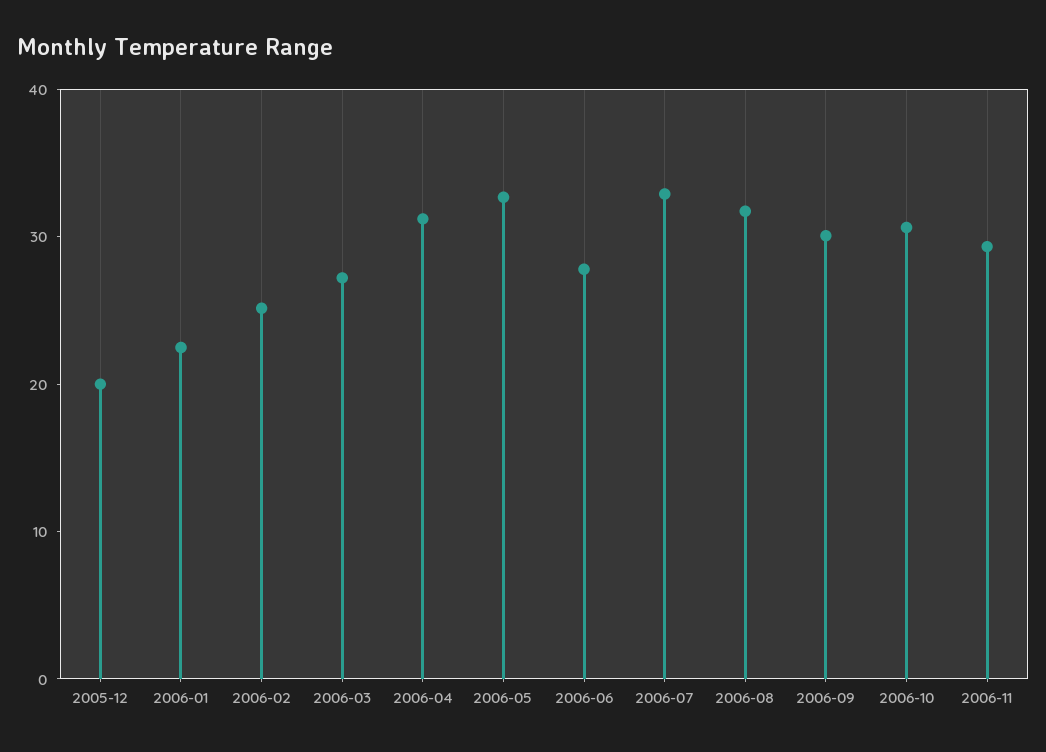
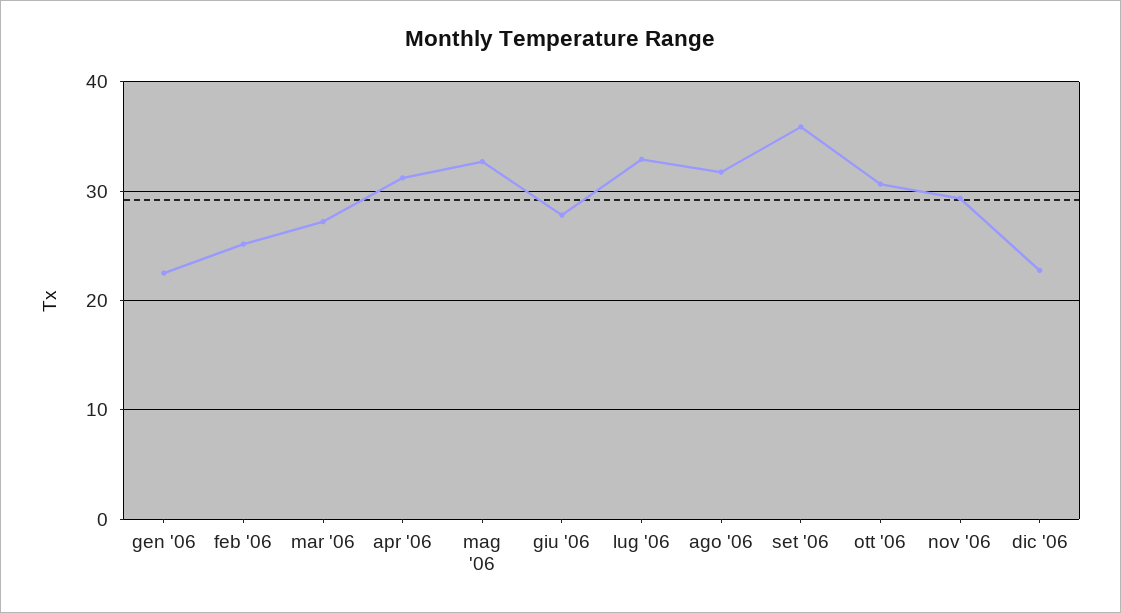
2005-12: 20 -> none
2006-09: 30 -> 36
dic '06: none -> 23

